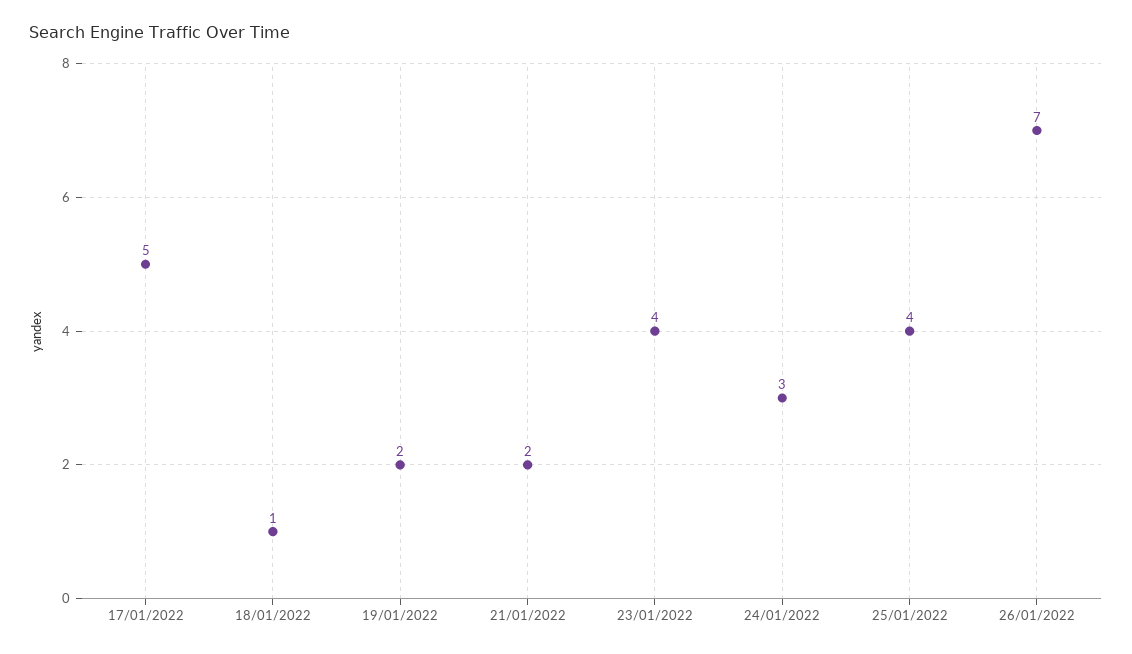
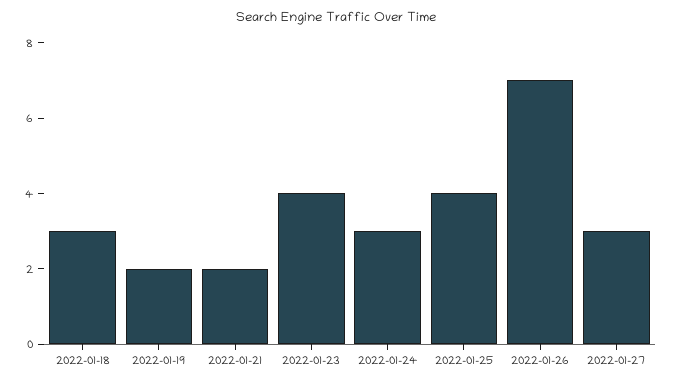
17/01/2022: 5 -> none
18/01/2022: 1 -> 3
2022-01-27: none -> 3

